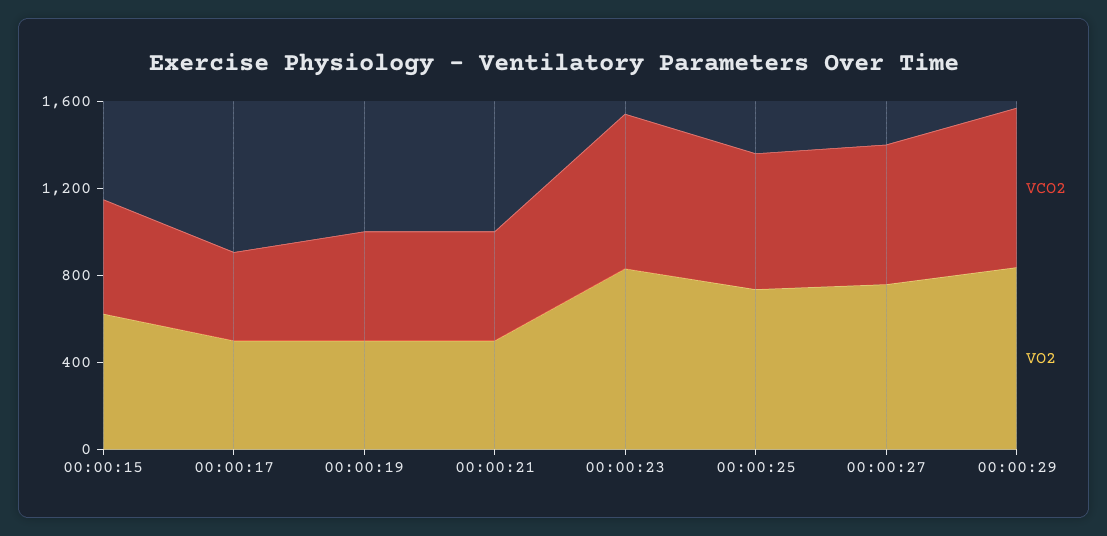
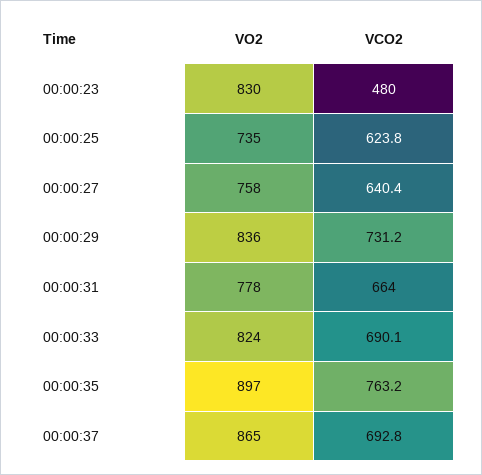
VCO2, 00:00:15: 500 -> none
VO2, 00:00:15: 600 -> none
VCO2, 00:00:17: 400 -> none
VO2, 00:00:17: 500 -> none
VCO2, 00:00:19: 500 -> none
VO2, 00:00:19: 500 -> none
VCO2, 00:00:21: 500 -> none
VO2, 00:00:21: 500 -> none
VCO2, 00:00:23: 700 -> 480
VO2, 00:00:31: none -> 778
VCO2, 00:00:31: none -> 664
VO2, 00:00:33: none -> 824
VCO2, 00:00:33: none -> 690.1
VO2, 00:00:35: none -> 897
VCO2, 00:00:35: none -> 763.2
VO2, 00:00:37: none -> 865
VCO2, 00:00:37: none -> 692.8

